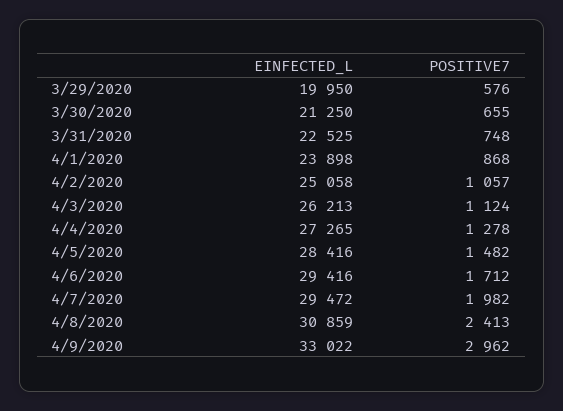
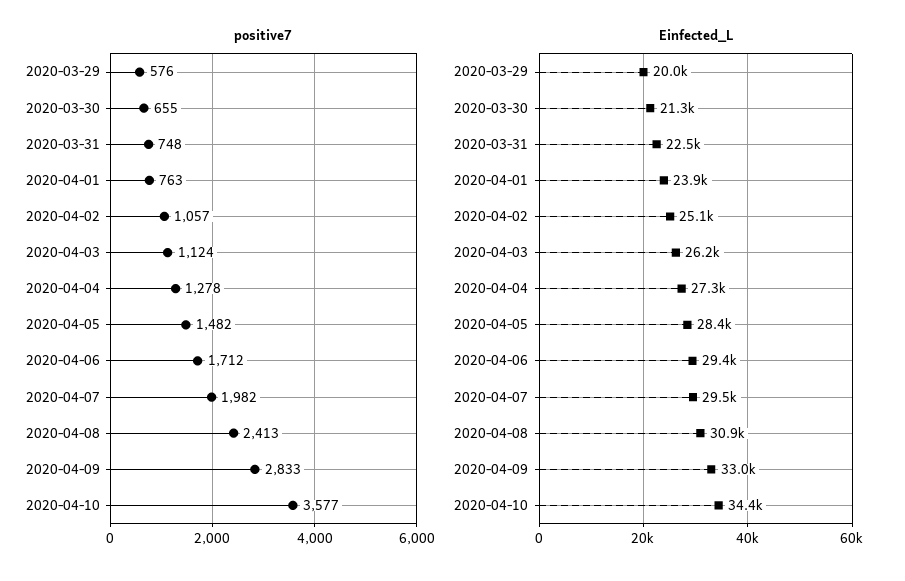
POSITIVE7, 4/1/2020: 868 -> 763
POSITIVE7, 4/9/2020: 2962 -> 2833
POSITIVE7, 2020-04-10: none -> 3577
EINFECTED_L, 2020-04-10: none -> 34400

